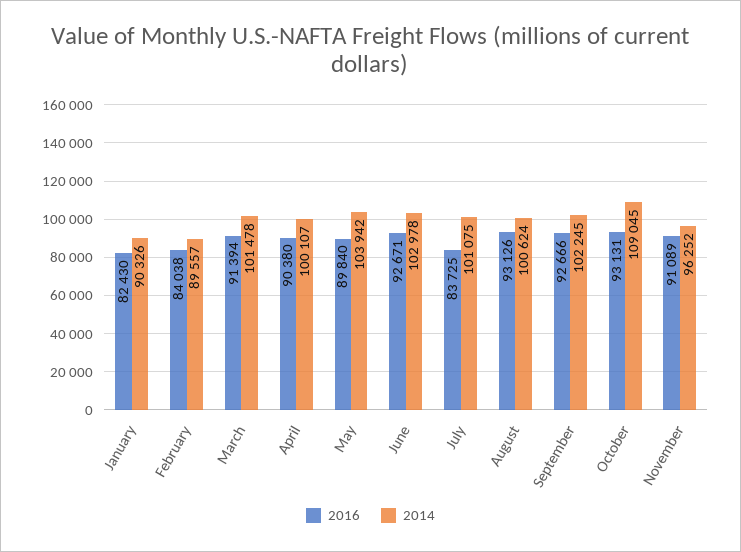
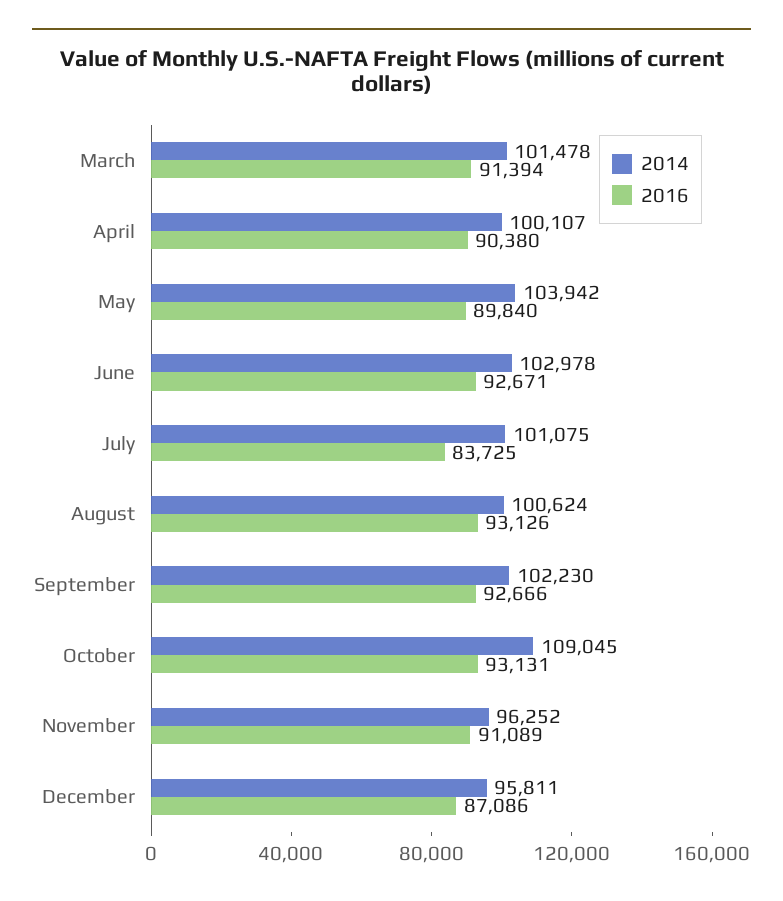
2016, January: 82430 -> none
2014, January: 90326 -> none
2016, February: 84038 -> none
2014, February: 89557 -> none
2014, September: 102245 -> 102230
2014, December: none -> 95811
2016, December: none -> 87086

